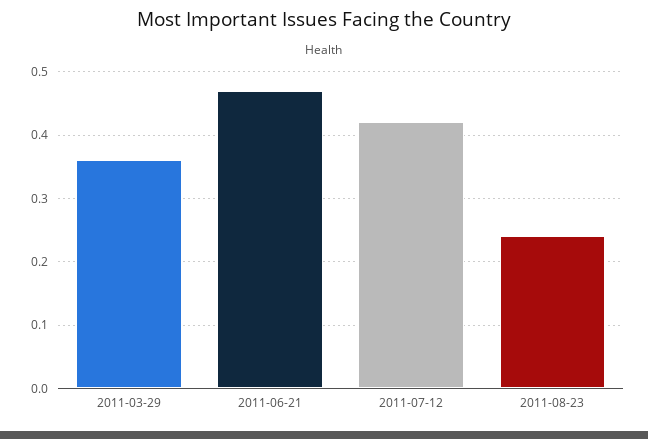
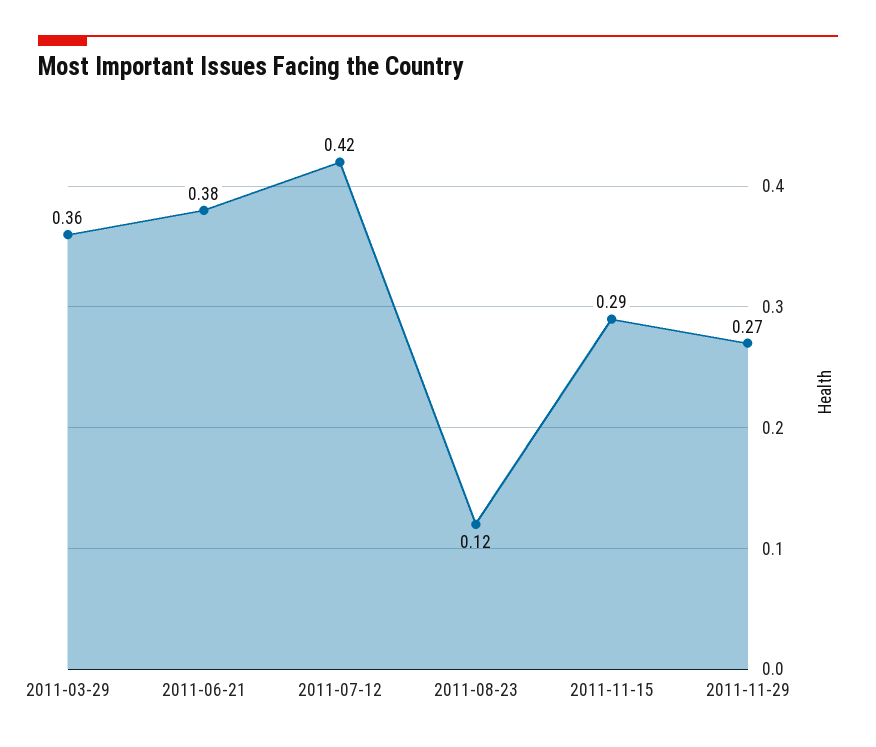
2011-06-21: 0.47 -> 0.38
2011-08-23: 0.24 -> 0.12
2011-11-15: none -> 0.29
2011-11-29: none -> 0.27

